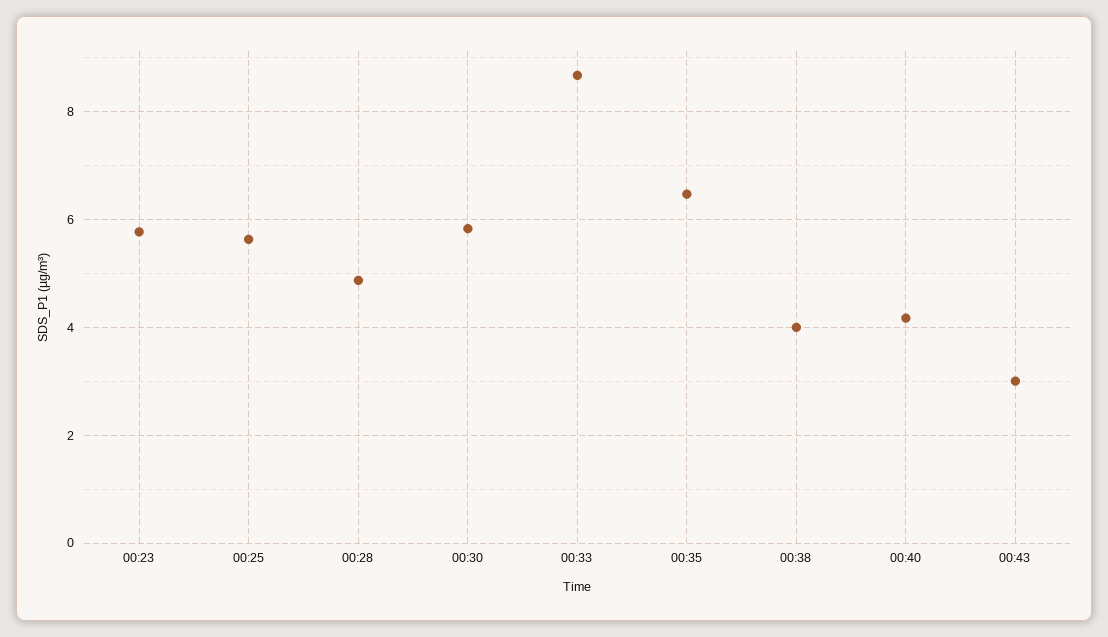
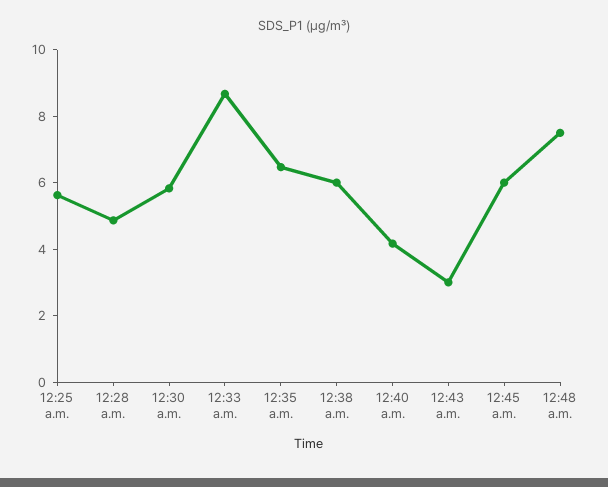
00:23: 5.8 -> none
00:38: 4 -> 6
12:45 a.m.: none -> 6
12:48 a.m.: none -> 7.5

